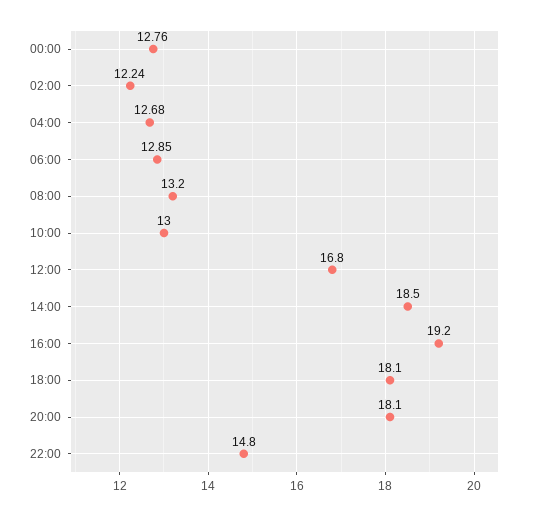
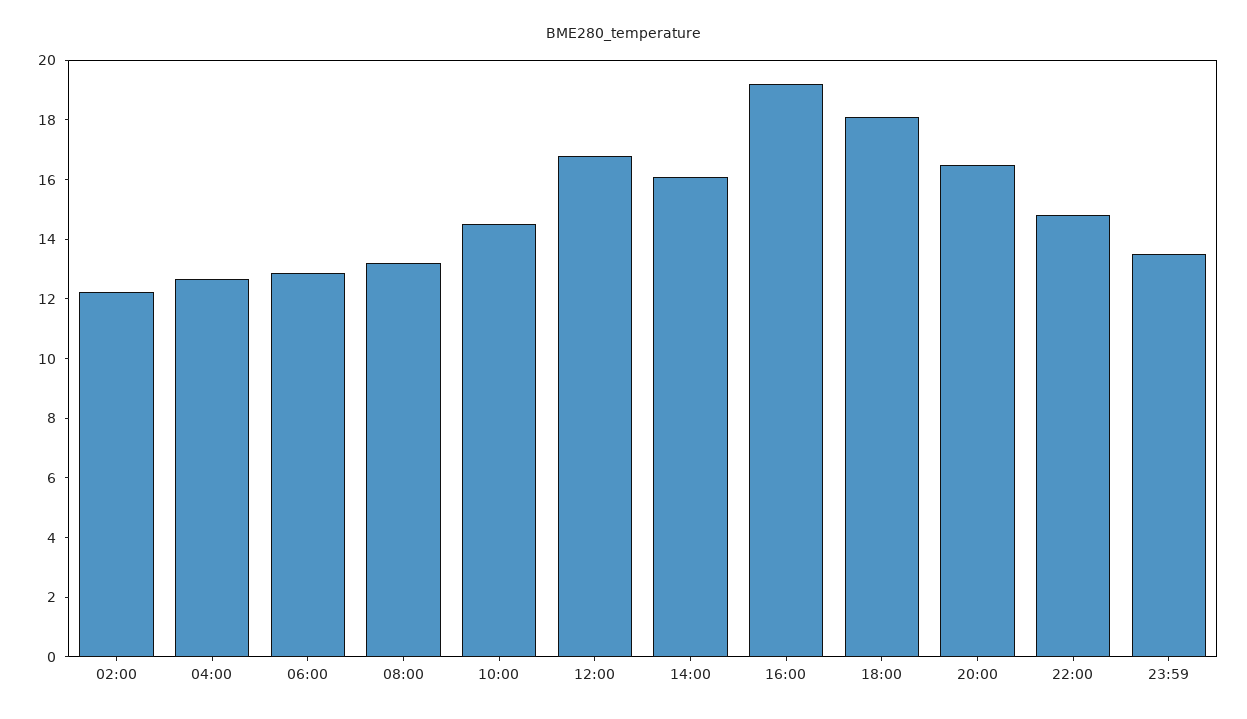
00:00: 12.76 -> none
10:00: 13 -> 14.5
14:00: 18.5 -> 16
20:00: 18.1 -> 16.5
23:59: none -> 13.5

